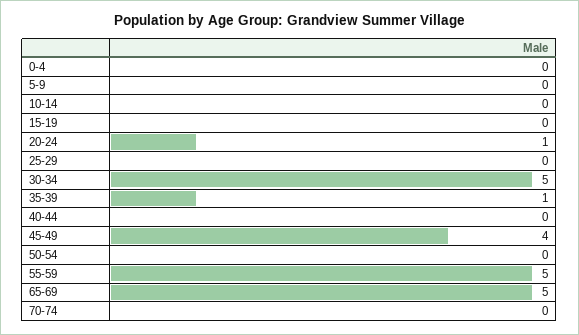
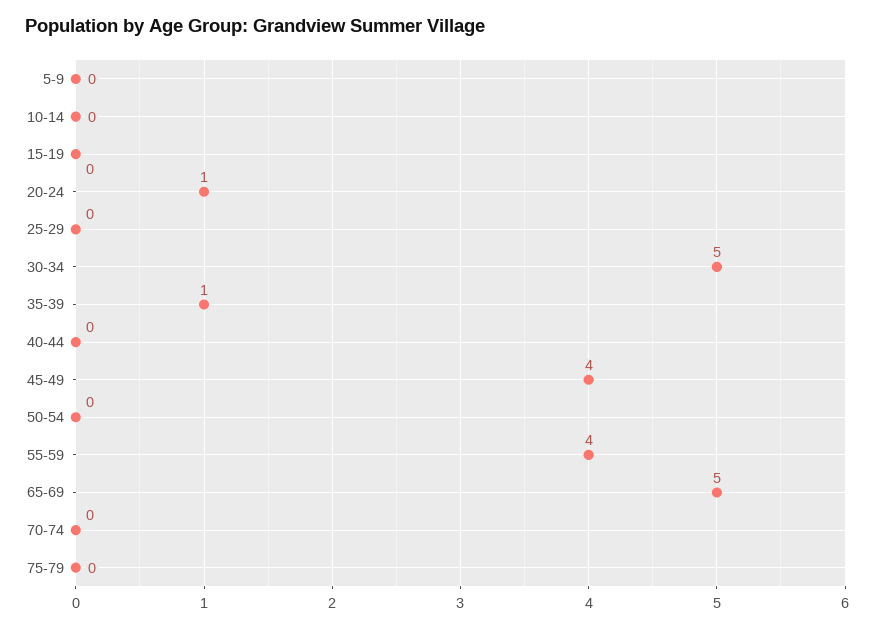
0-4: 0 -> none
55-59: 5 -> 4
75-79: none -> 0

